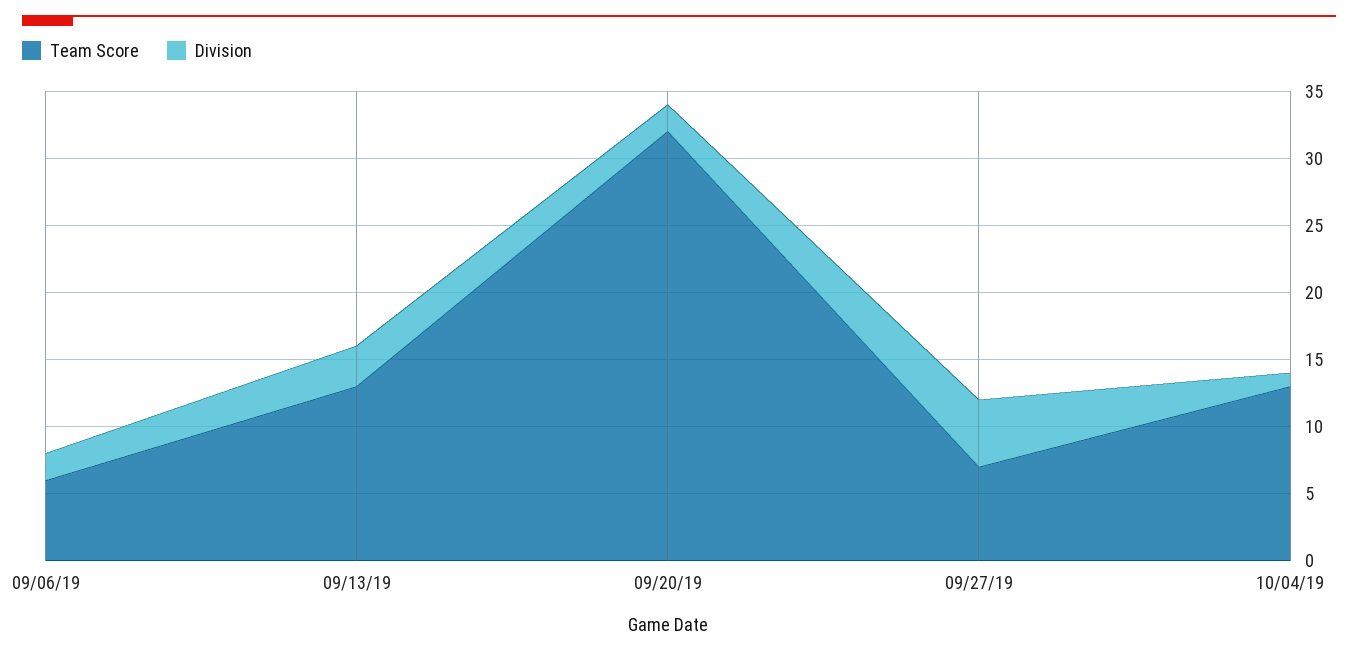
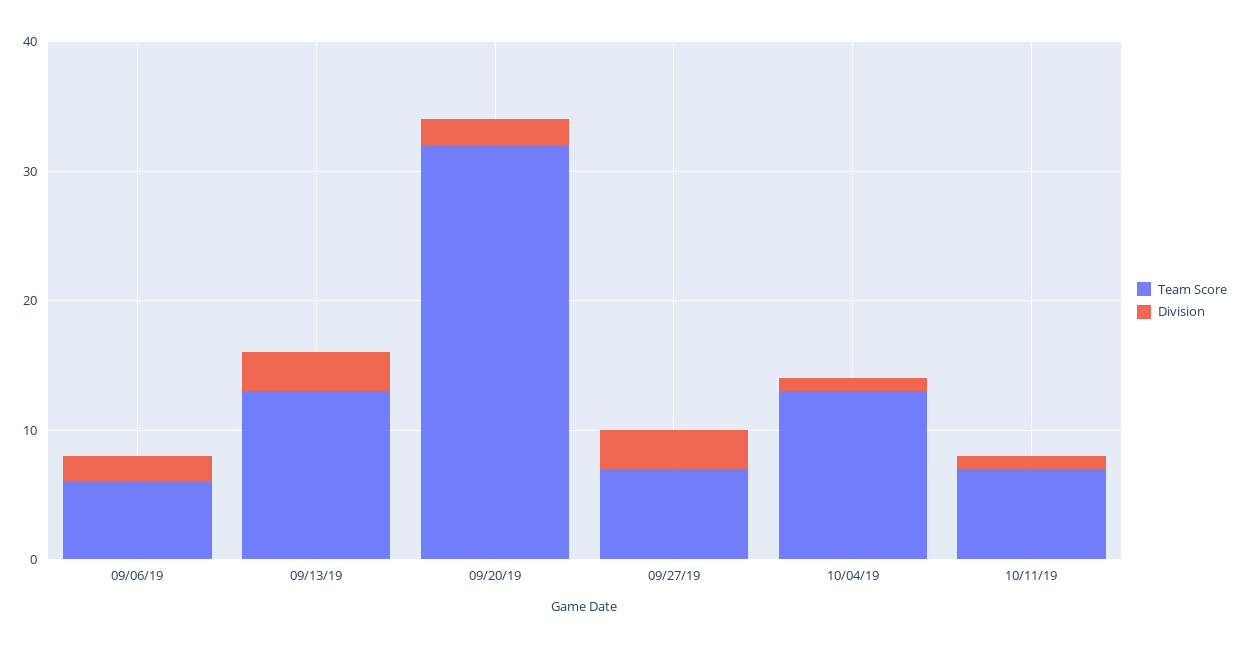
Division, 09/27/19: 5 -> 3
Team Score, 10/11/19: none -> 7
Division, 10/11/19: none -> 1

